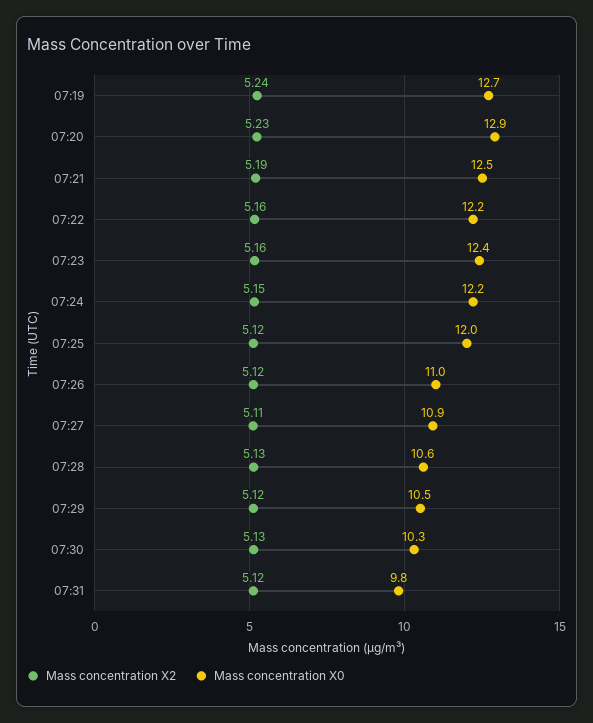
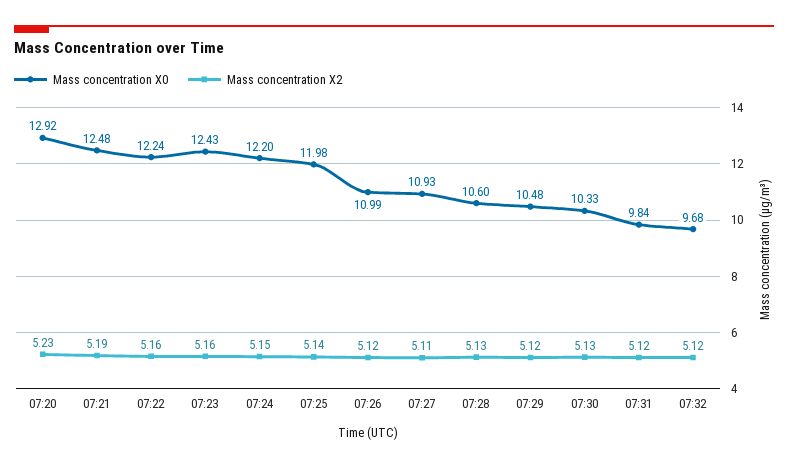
Mass concentration X2, 07:19: 5.24 -> none
Mass concentration X0, 07:19: 12.7 -> none
Mass concentration X2, 07:25: 5.12 -> 5.14
Mass concentration X0, 07:32: none -> 9.68
Mass concentration X2, 07:32: none -> 5.12

